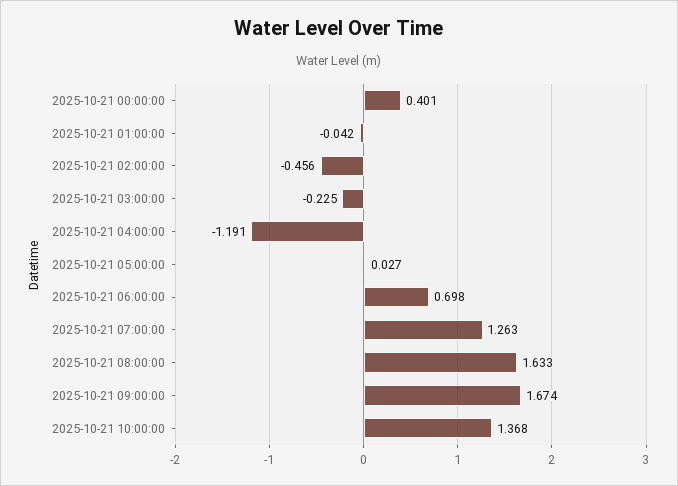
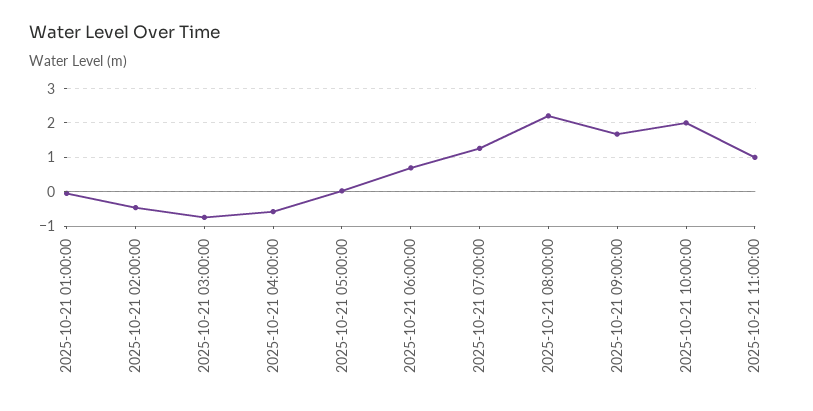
2025-10-21 00:00:00: 0.401 -> none
2025-10-21 03:00:00: -0.225 -> -0.8
2025-10-21 04:00:00: -1.191 -> -0.6
2025-10-21 08:00:00: 1.633 -> 2.2
2025-10-21 10:00:00: 1.368 -> 2
2025-10-21 11:00:00: none -> 1

